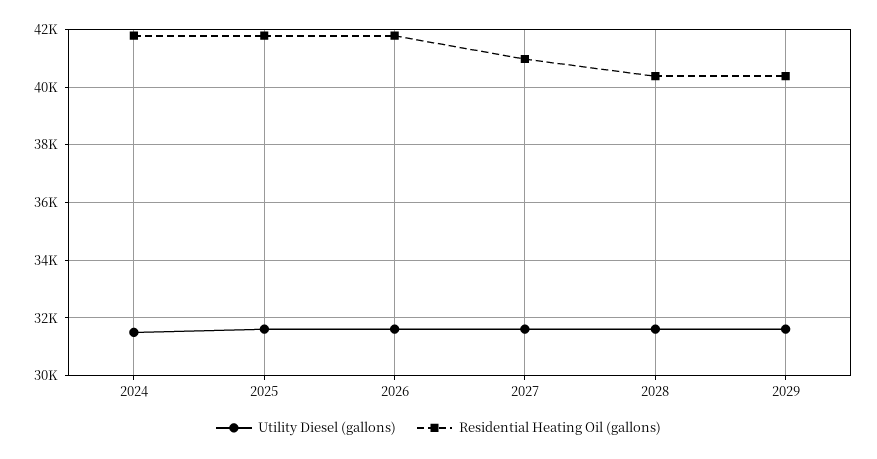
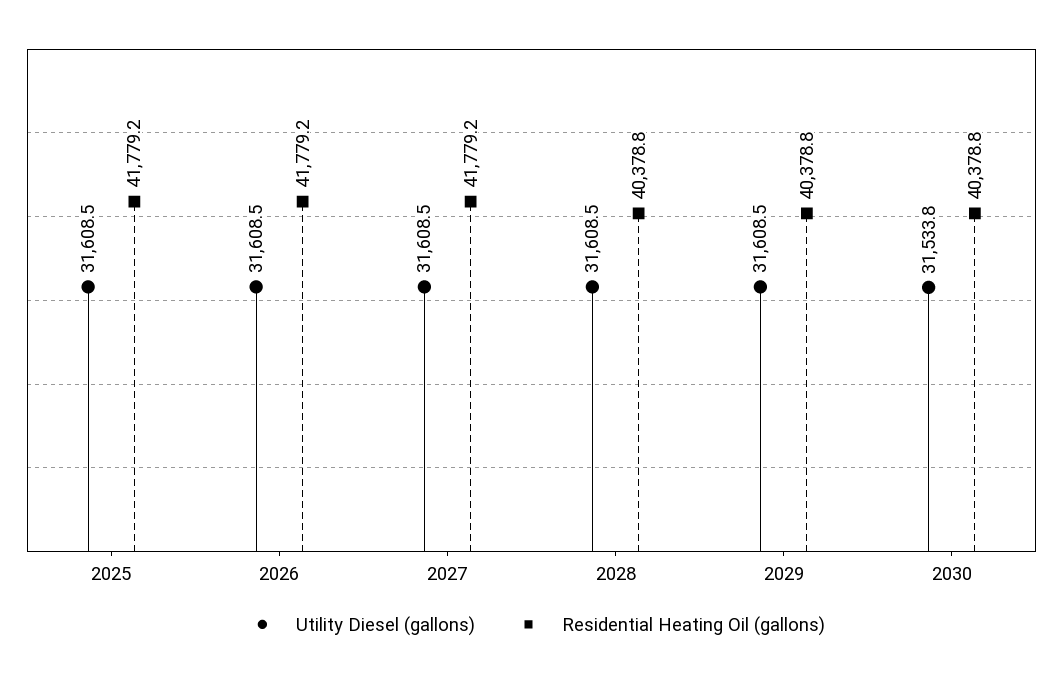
Utility Diesel (gallons), 2024: 31500 -> none
Residential Heating Oil (gallons), 2024: 41750 -> none
Residential Heating Oil (gallons), 2027: 41000 -> 41779.2
Utility Diesel (gallons), 2030: none -> 31533.8
Residential Heating Oil (gallons), 2030: none -> 40378.8

